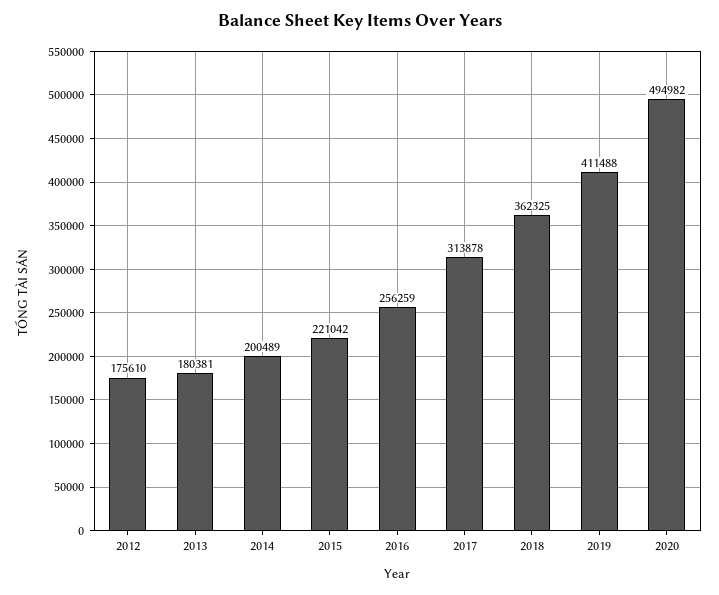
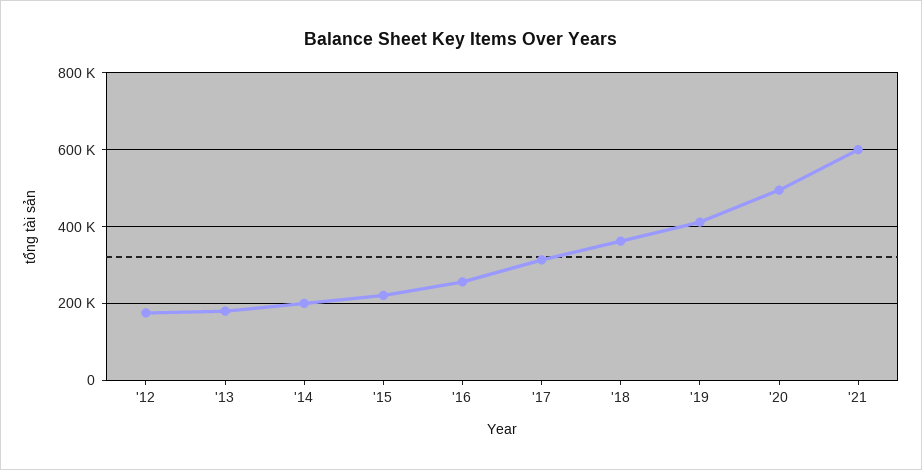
'21: none -> 600000

